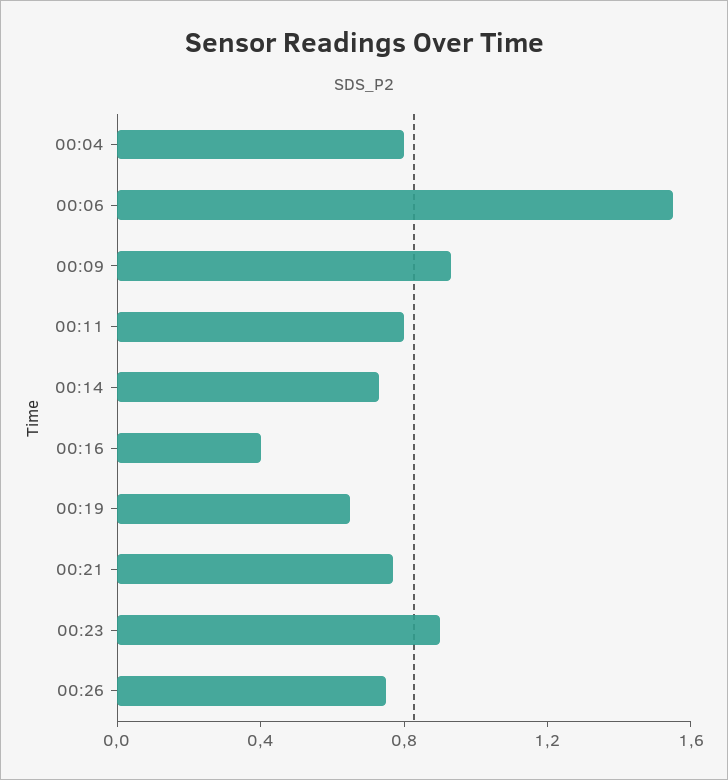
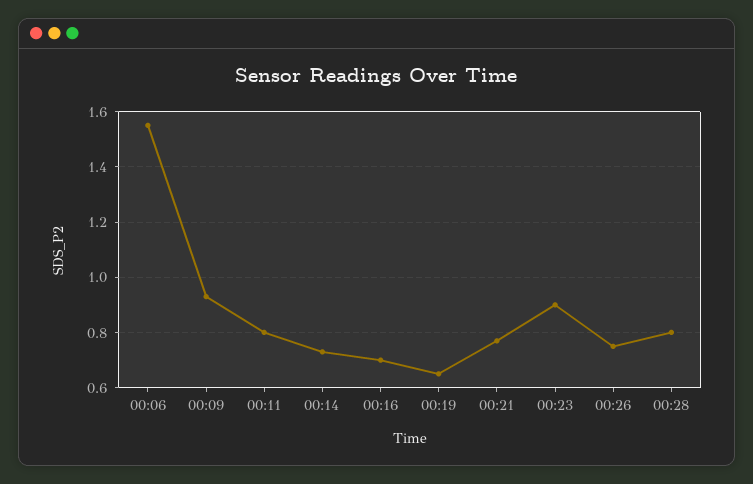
00:04: 0.8 -> none
00:16: 0.4 -> 0.7
00:28: none -> 0.8

